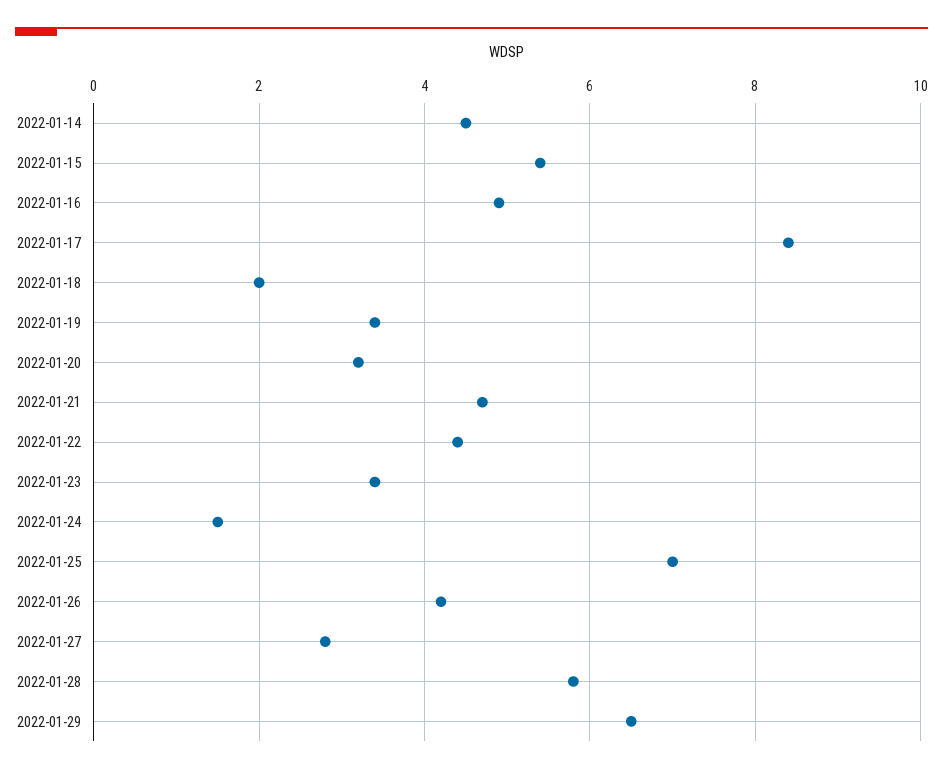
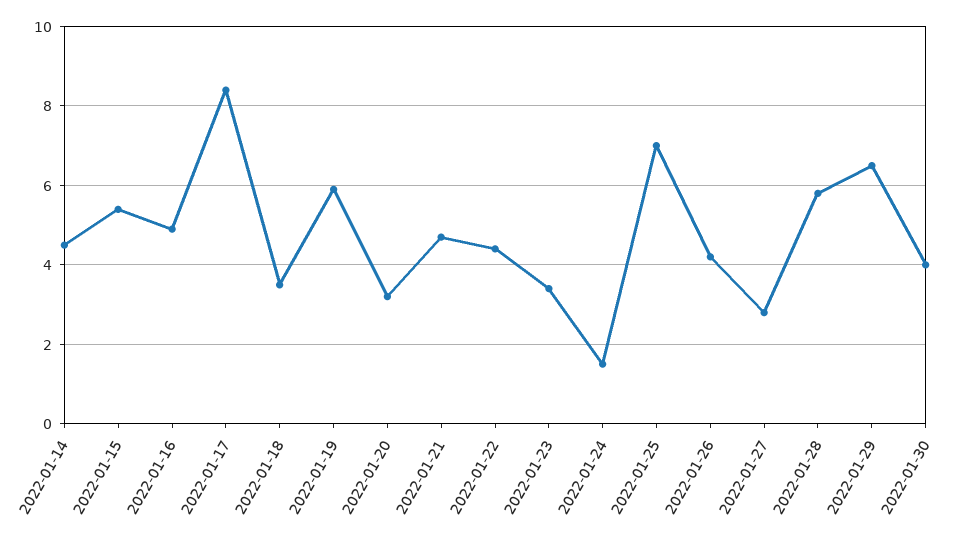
2022-01-18: 2 -> 3.5
2022-01-19: 3.5 -> 6
2022-01-30: none -> 4

